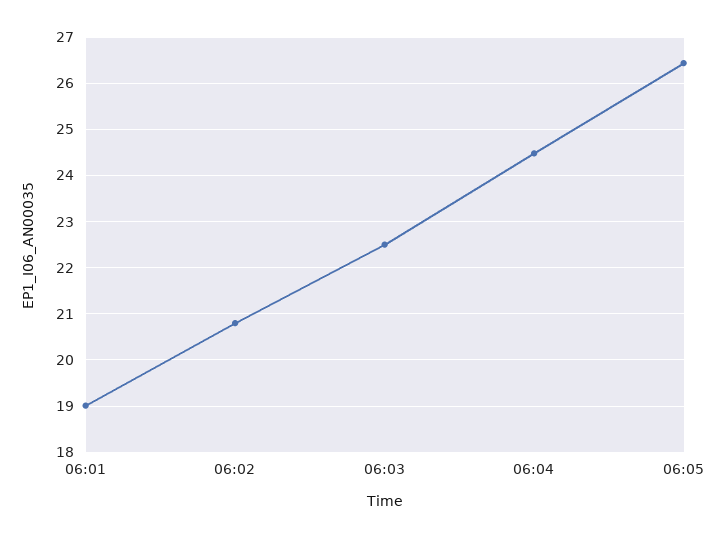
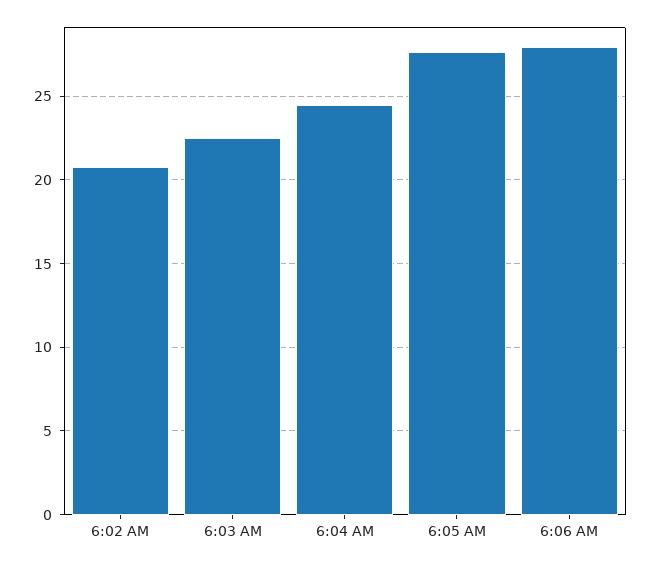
06:01: 19 -> none
06:05: 26.4 -> 27.5
6:06 AM: none -> 28

